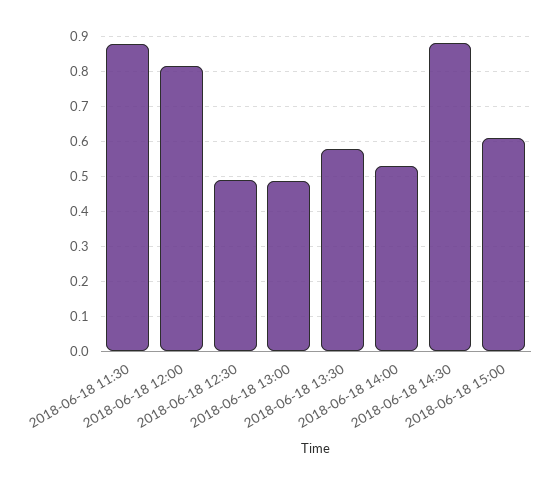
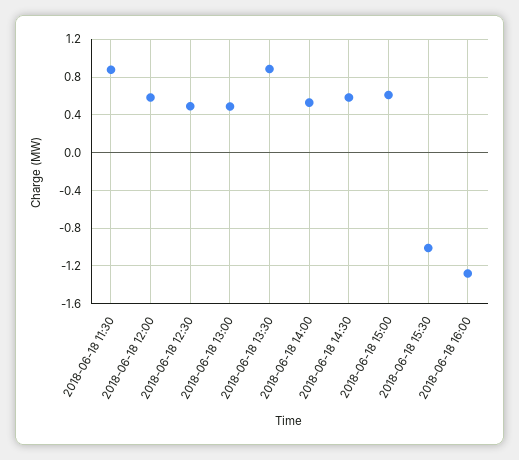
2018-06-18 12:00: 0.82 -> 0.6
2018-06-18 13:30: 0.58 -> 0.9
2018-06-18 14:30: 0.88 -> 0.6
2018-06-18 15:30: none -> -1
2018-06-18 16:00: none -> -1.3

